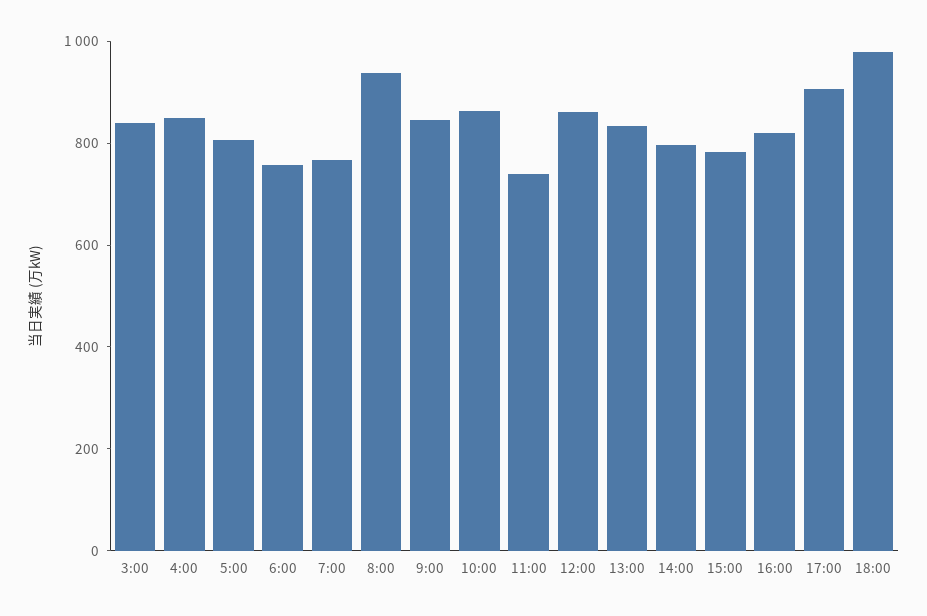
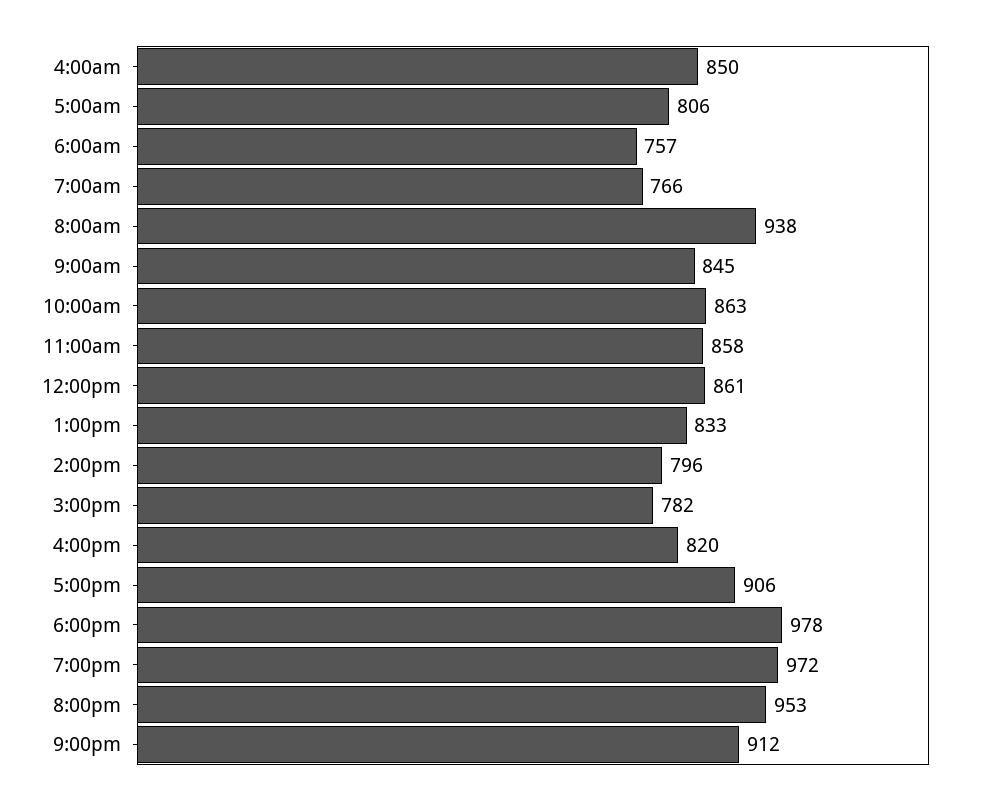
3:00: 850 -> none
11:00: 750 -> 858
7:00pm: none -> 972
8:00pm: none -> 953
9:00pm: none -> 912

